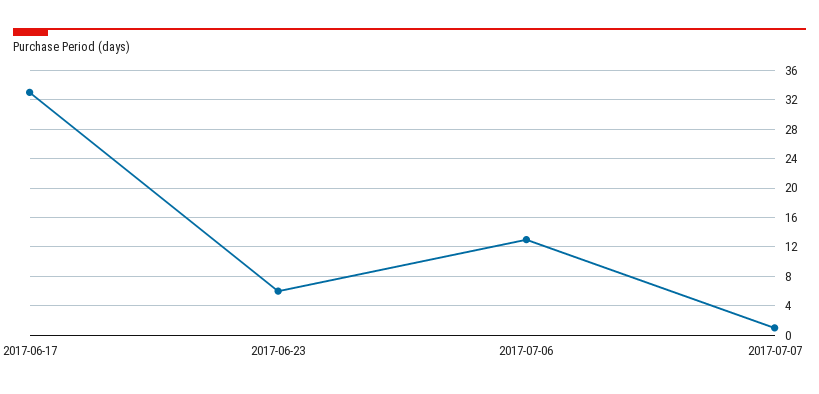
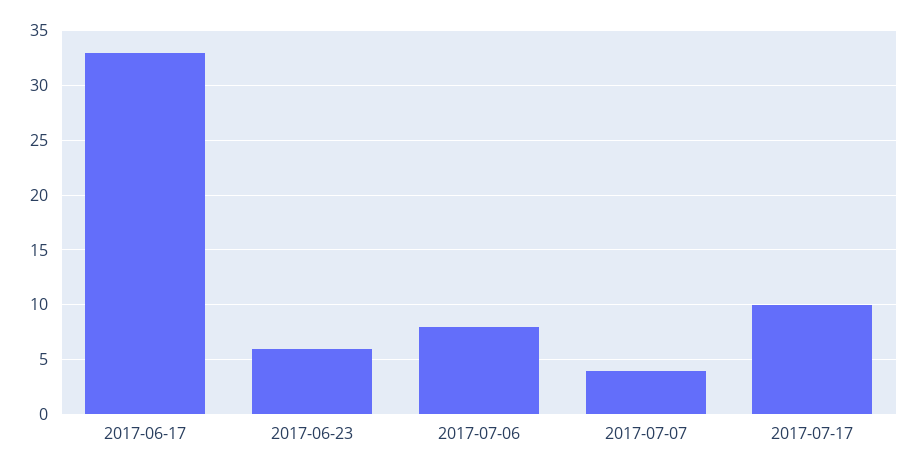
2017-07-06: 13 -> 8
2017-07-07: 1 -> 4
2017-07-17: none -> 10

